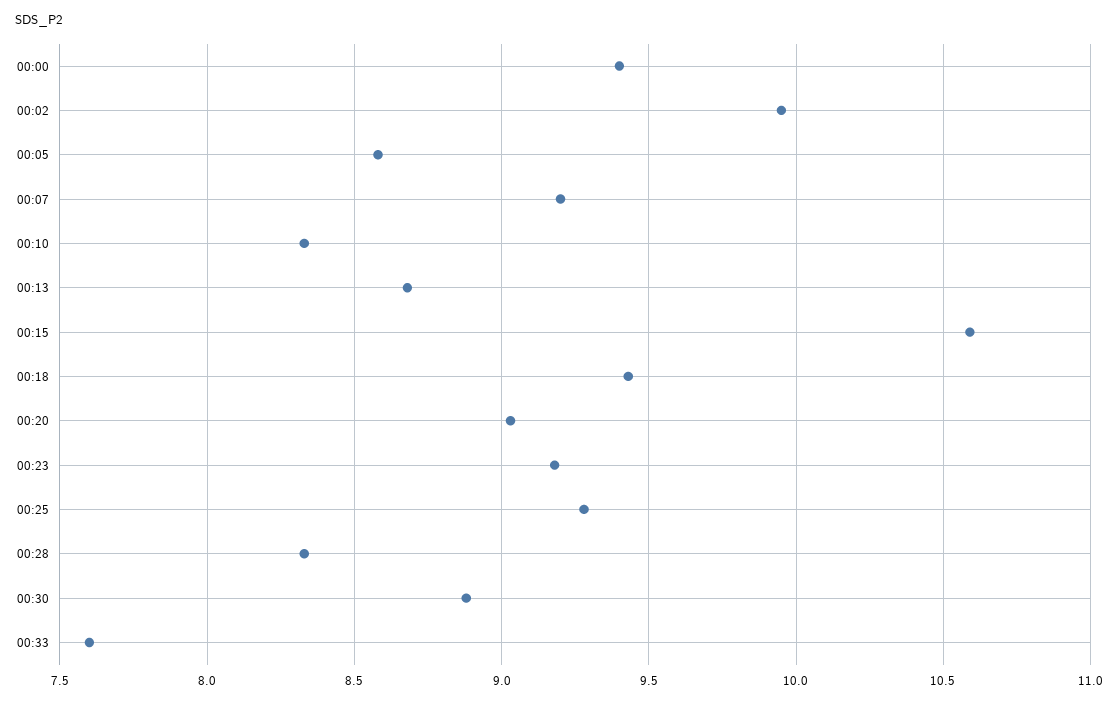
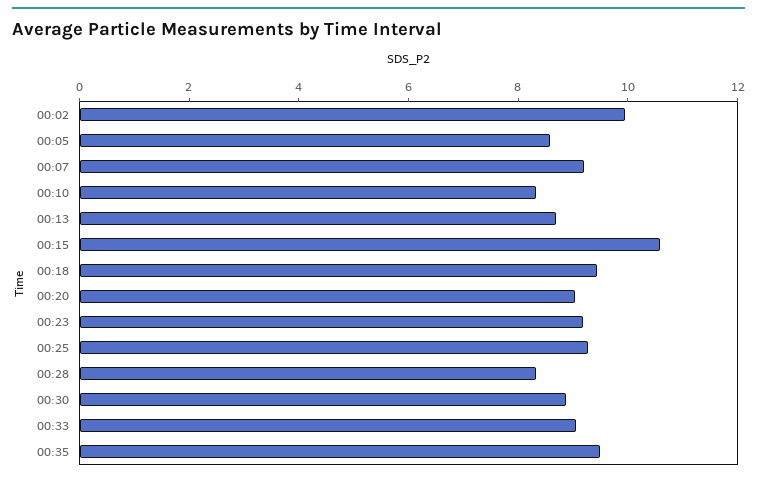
00:00: 9.4 -> none
00:33: 7.6 -> 9
00:35: none -> 9.5

